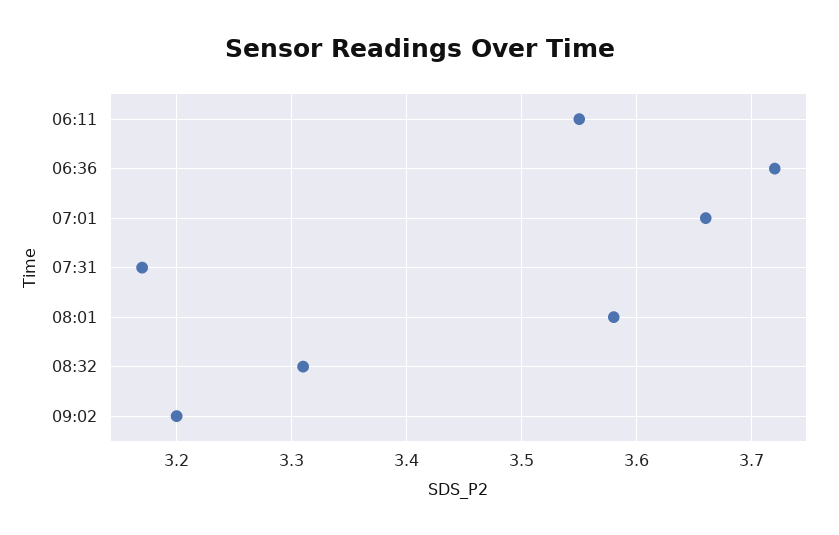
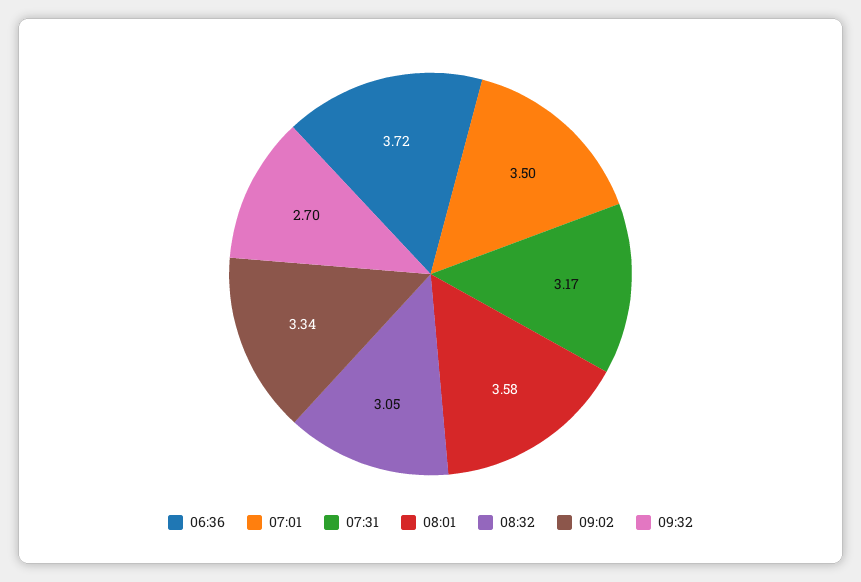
06:11: 3.55 -> none
07:01: 3.66 -> 3.5
08:32: 3.31 -> 3.05
09:02: 3.2 -> 3.34
09:32: none -> 2.7

